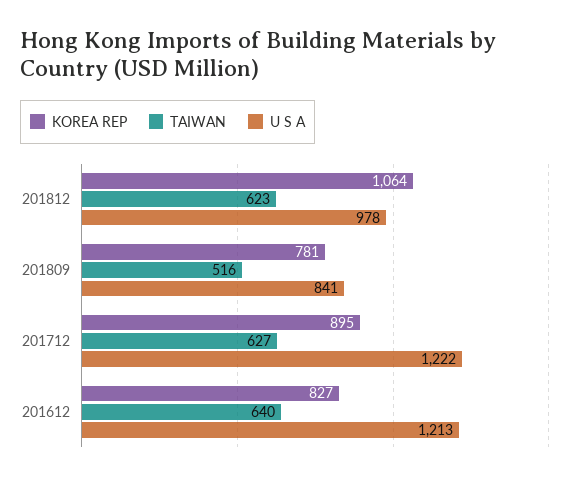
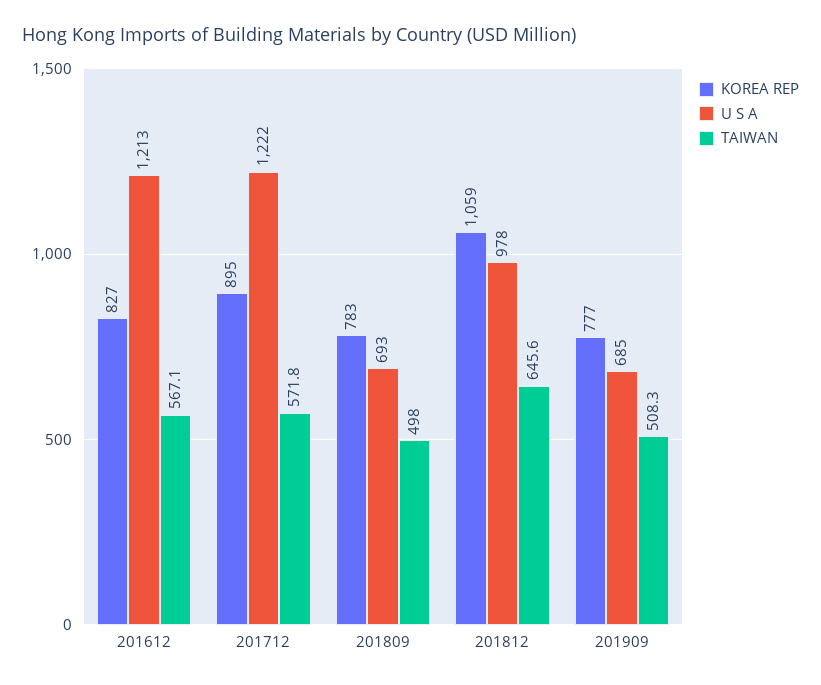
KOREA REP, 201812: 1064 -> 1059
TAIWAN, 201812: 623 -> 645.6
KOREA REP, 201809: 781 -> 783
TAIWAN, 201809: 516 -> 498
U S A, 201809: 841 -> 693
TAIWAN, 201712: 627 -> 571.8
TAIWAN, 201612: 640 -> 567.1
KOREA REP, 201909: none -> 777
U S A, 201909: none -> 685
TAIWAN, 201909: none -> 508.3

